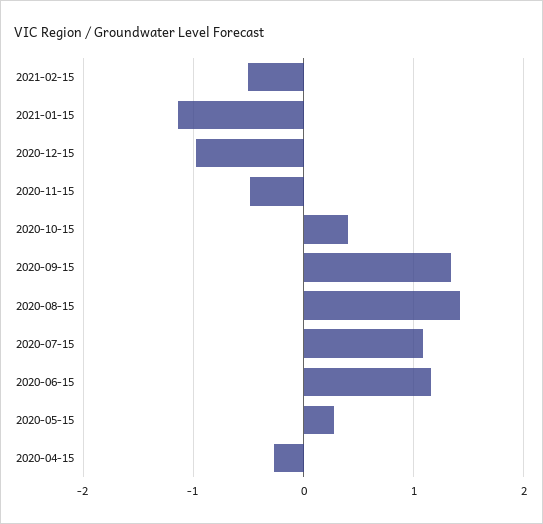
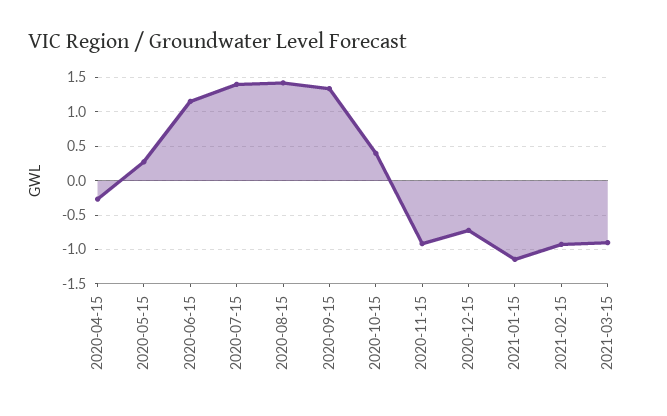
2021-02-15: -0.5 -> -0.9
2020-12-15: -1 -> -0.7
2020-11-15: -0.5 -> -0.9
2020-07-15: 1.1 -> 1.4
2021-03-15: none -> -0.9

